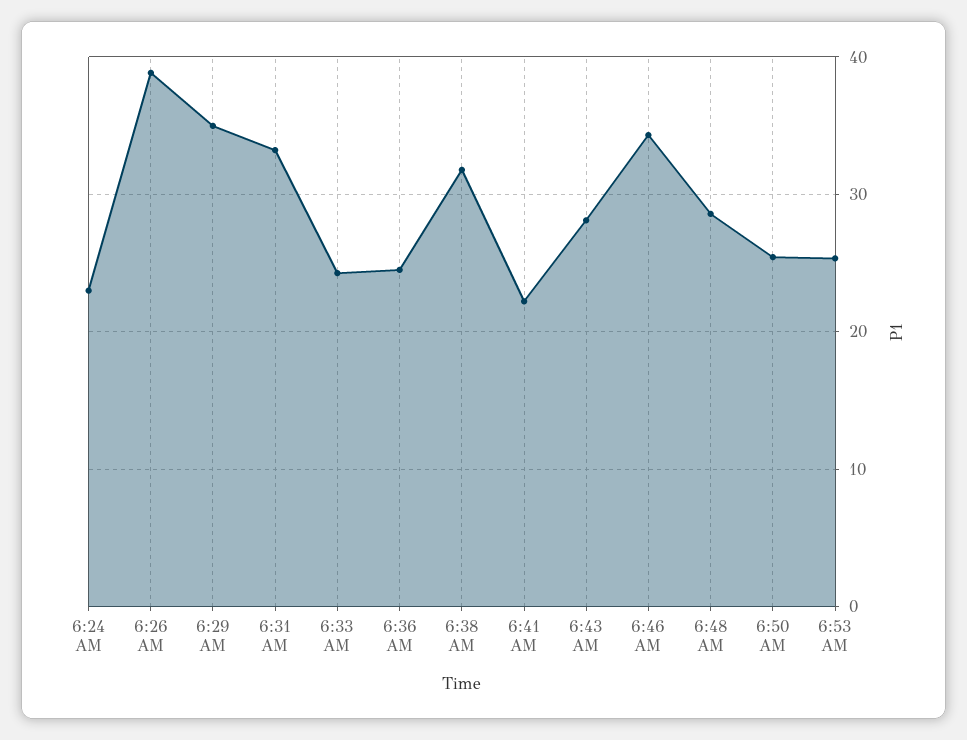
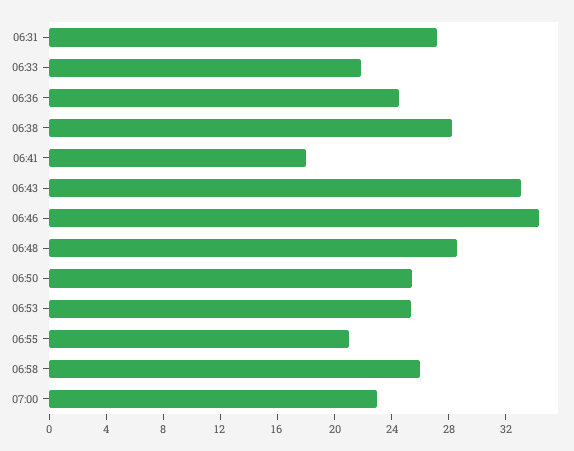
6:24 AM: 23 -> none
6:26 AM: 39 -> none
6:29 AM: 35 -> none
6:31 AM: 33 -> 27
6:33 AM: 24 -> 22
6:38 AM: 32 -> 28
6:41 AM: 22 -> 18
6:43 AM: 28 -> 33
06:55: none -> 21
06:58: none -> 26
07:00: none -> 23

